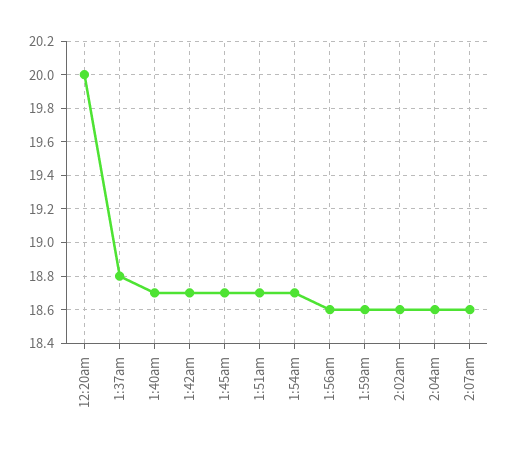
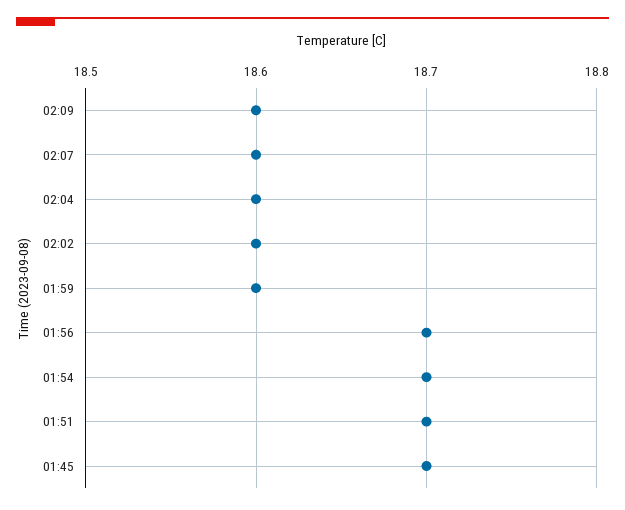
12:20am: 20 -> none
1:37am: 18.8 -> none
1:40am: 18.7 -> none
1:42am: 18.7 -> none
1:56am: 18.6 -> 18.7
02:09: none -> 18.6

